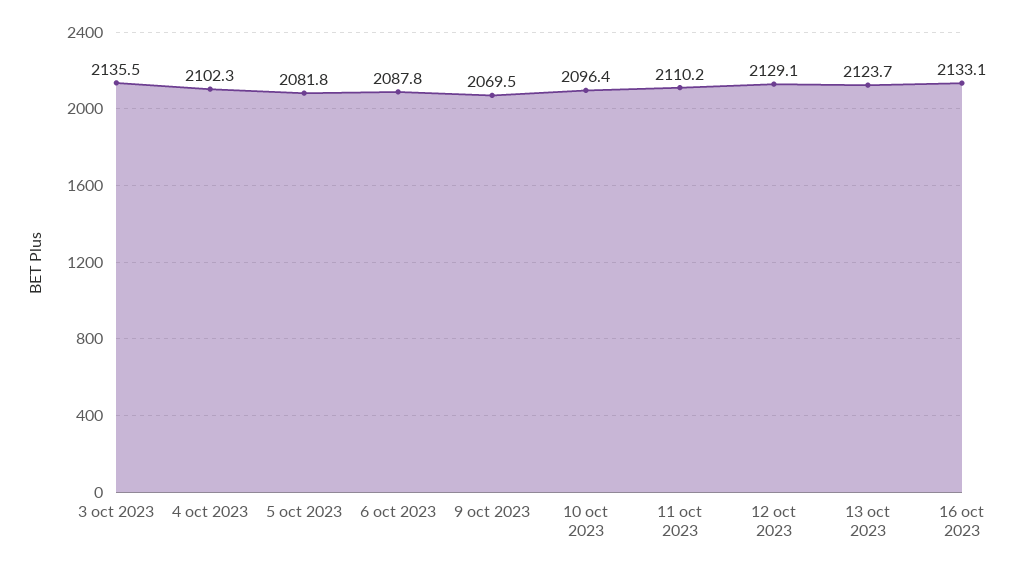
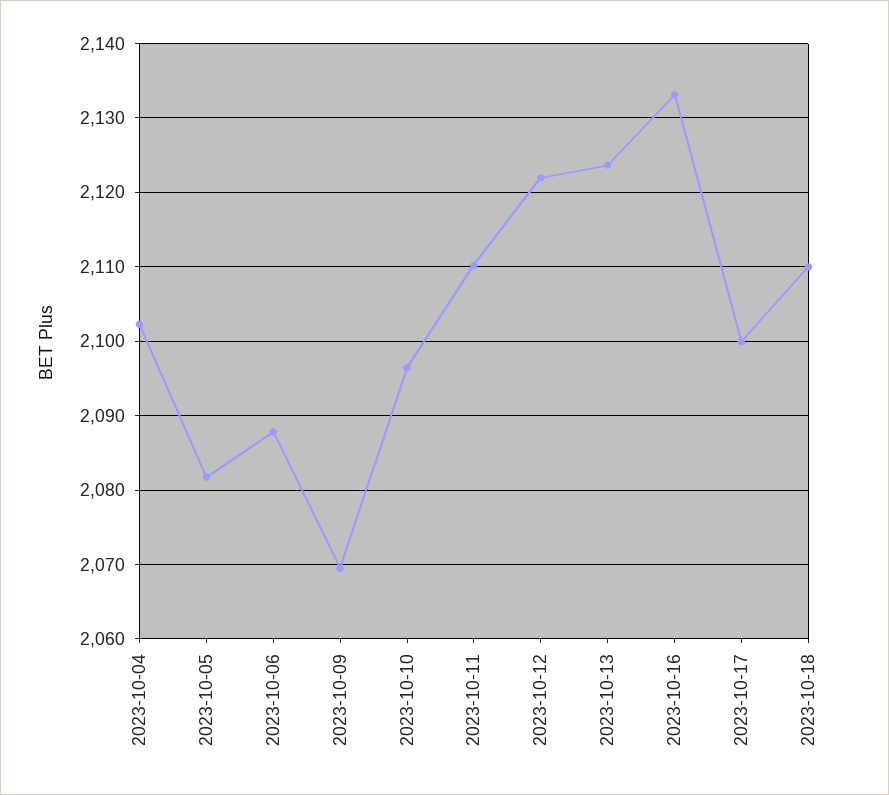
3 oct 2023: 2135.5 -> none
12 oct 2023: 2129.1 -> 2122
2023-10-17: none -> 2100
2023-10-18: none -> 2110

